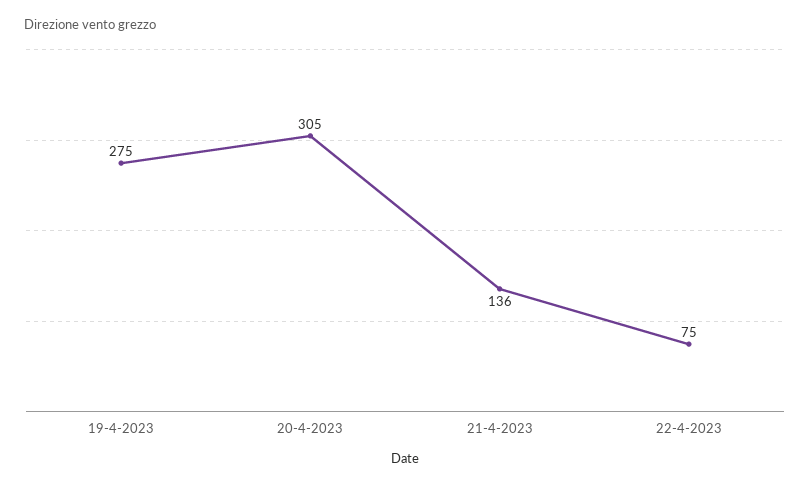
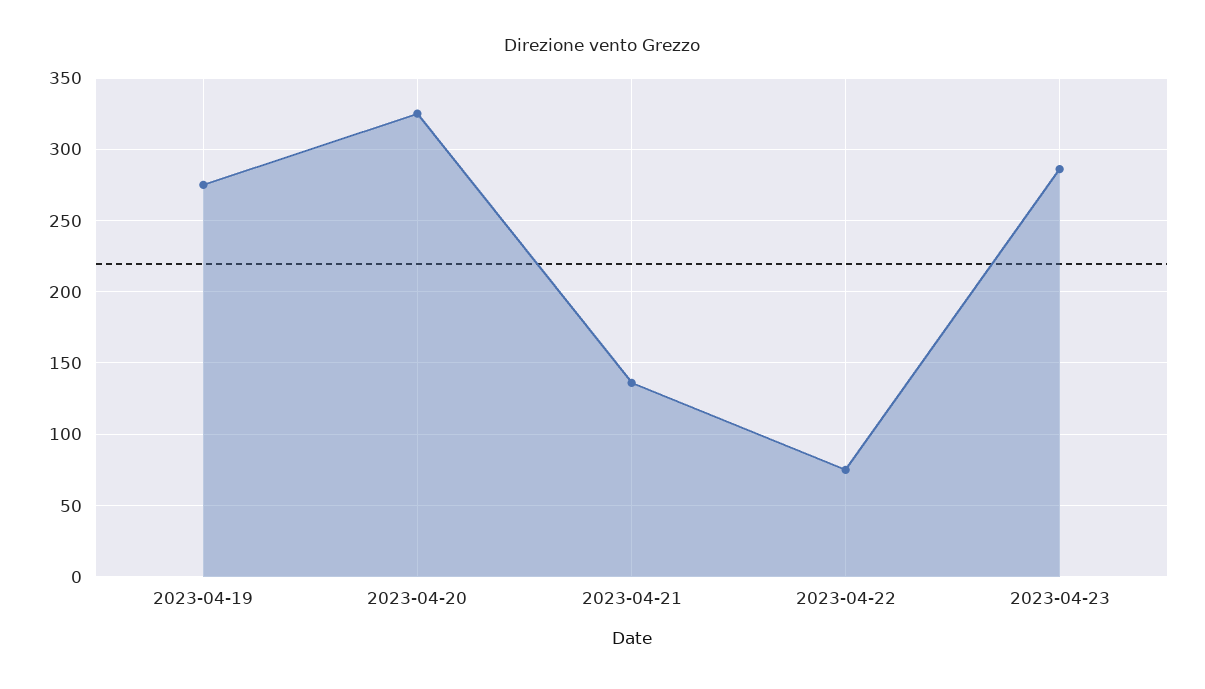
20-4-2023: 305 -> 325
2023-04-23: none -> 285

